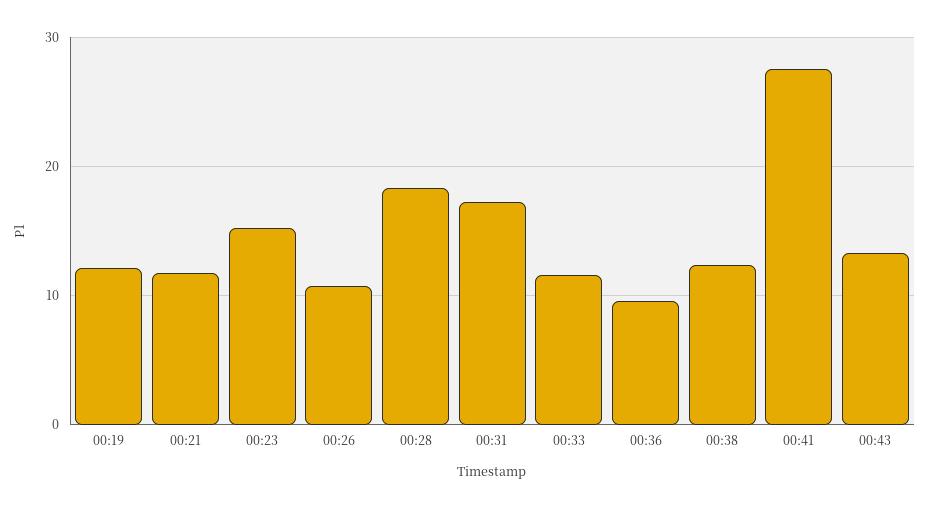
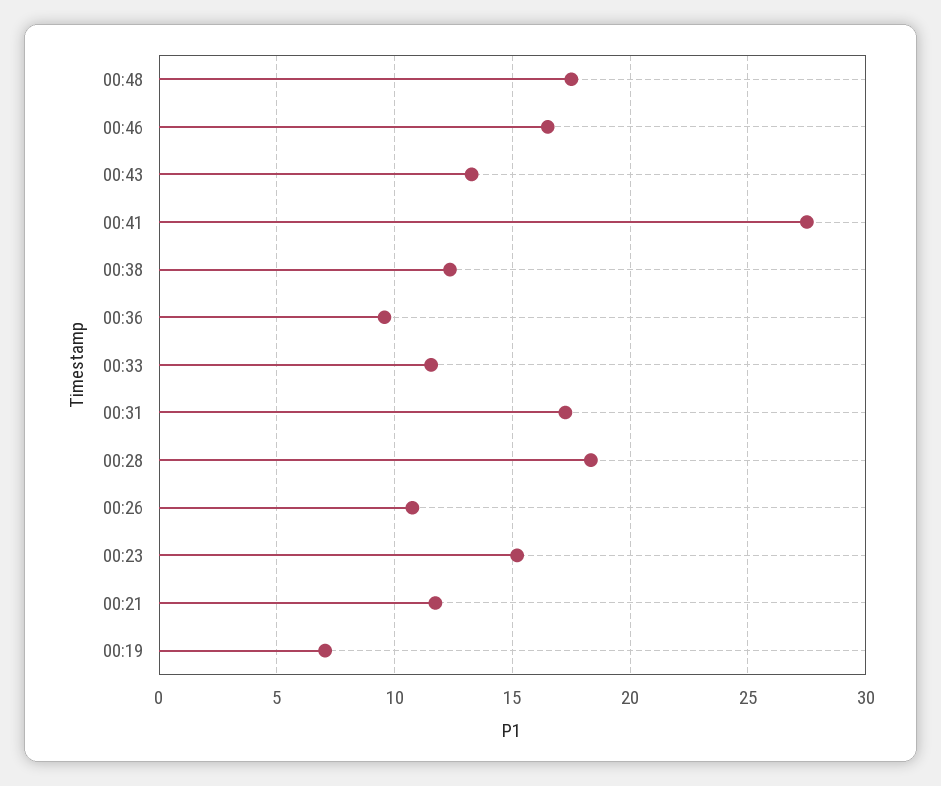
00:19: 12 -> 7
00:48: none -> 17.5
00:46: none -> 16.5

